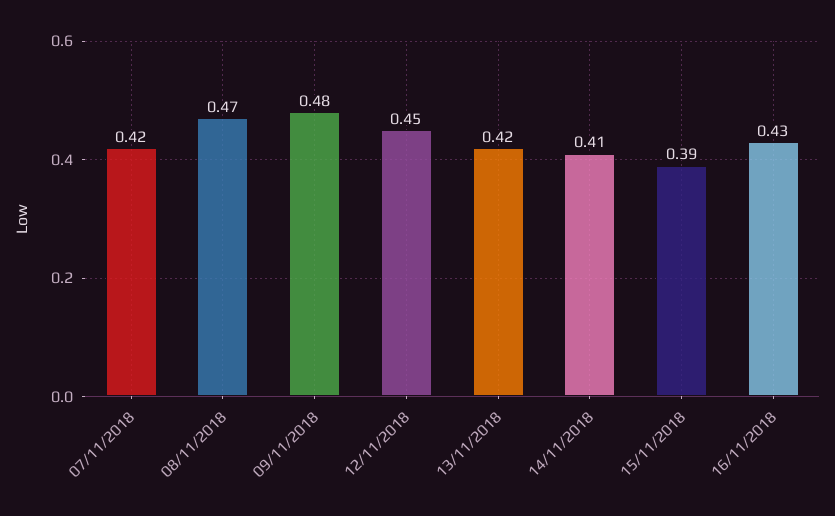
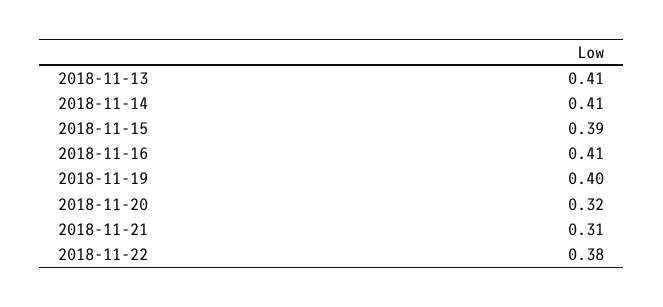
07/11/2018: 0.42 -> none
08/11/2018: 0.47 -> none
09/11/2018: 0.48 -> none
12/11/2018: 0.45 -> none
13/11/2018: 0.42 -> 0.41
16/11/2018: 0.43 -> 0.41
2018-11-19: none -> 0.4
2018-11-20: none -> 0.32
2018-11-21: none -> 0.31
2018-11-22: none -> 0.38

